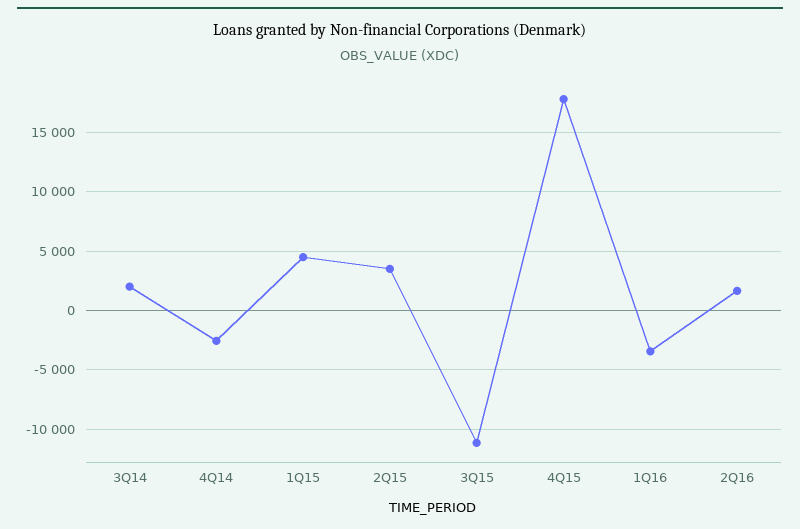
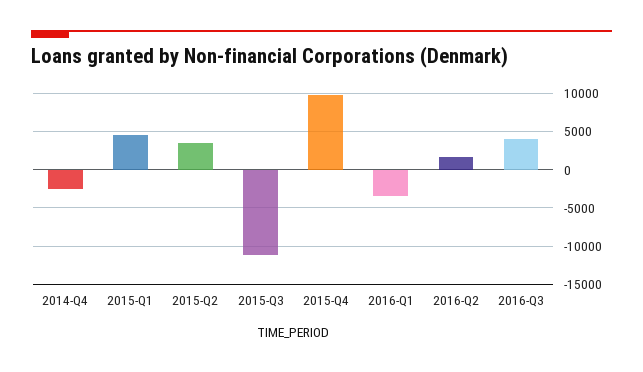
3Q14: 2000 -> none
4Q15: 18000 -> 10000
2016-Q3: none -> 4000

